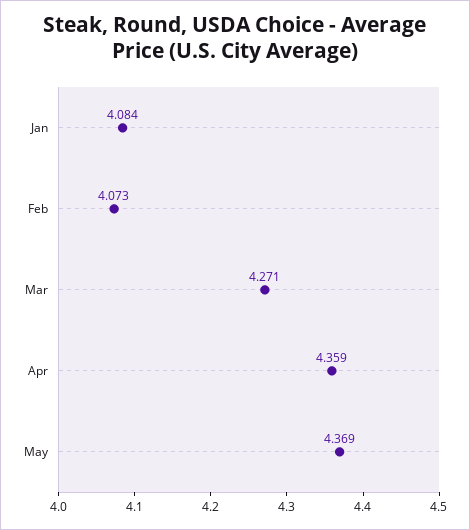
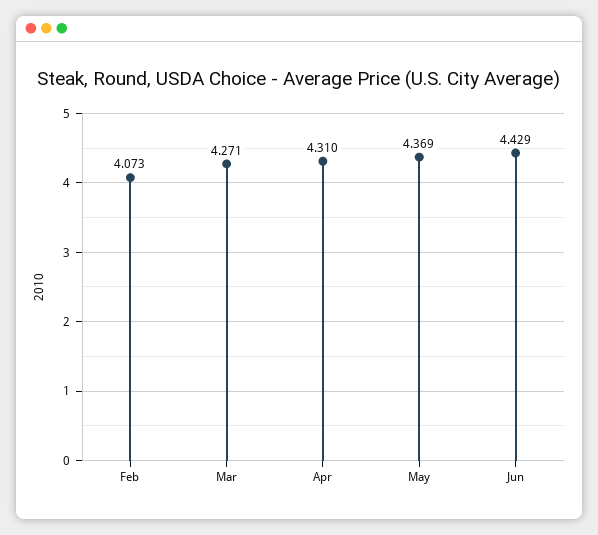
Jan: 4.084 -> none
Apr: 4.359 -> 4.31
Jun: none -> 4.429

